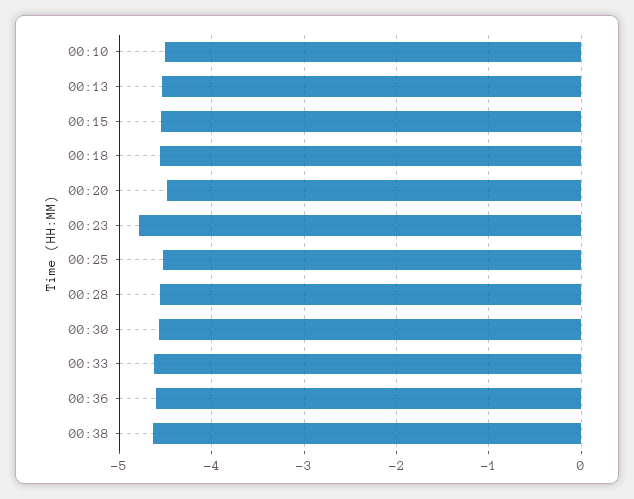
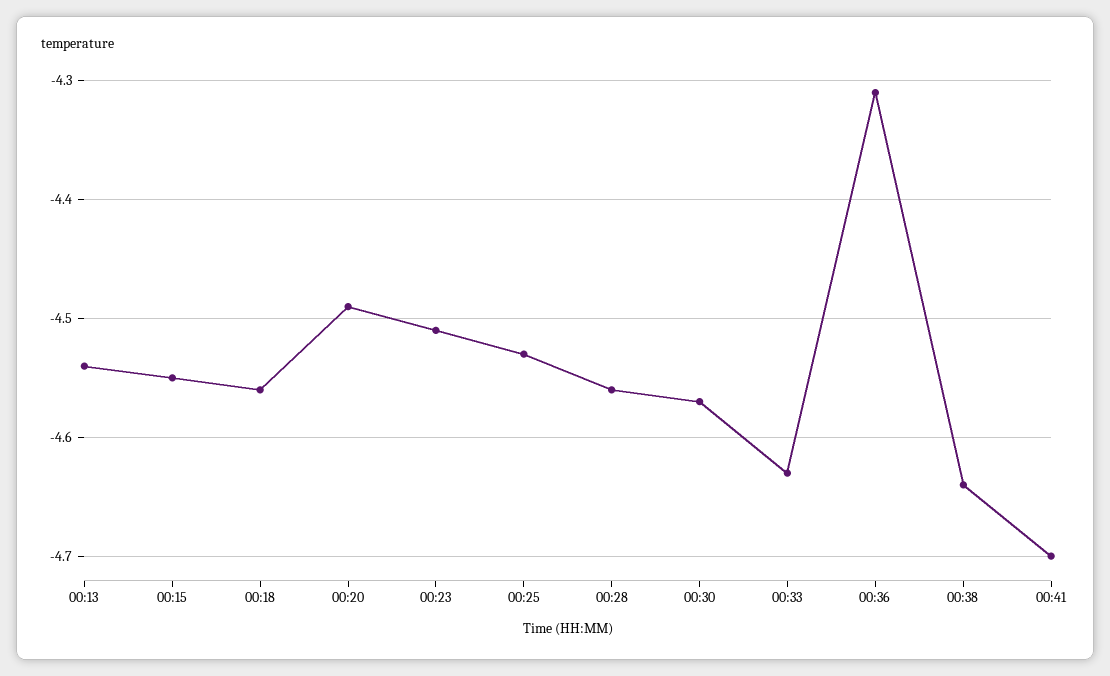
00:10: -4.5 -> none
00:23: -4.8 -> -4.51
00:36: -4.6 -> -4.31
00:41: none -> -4.7

